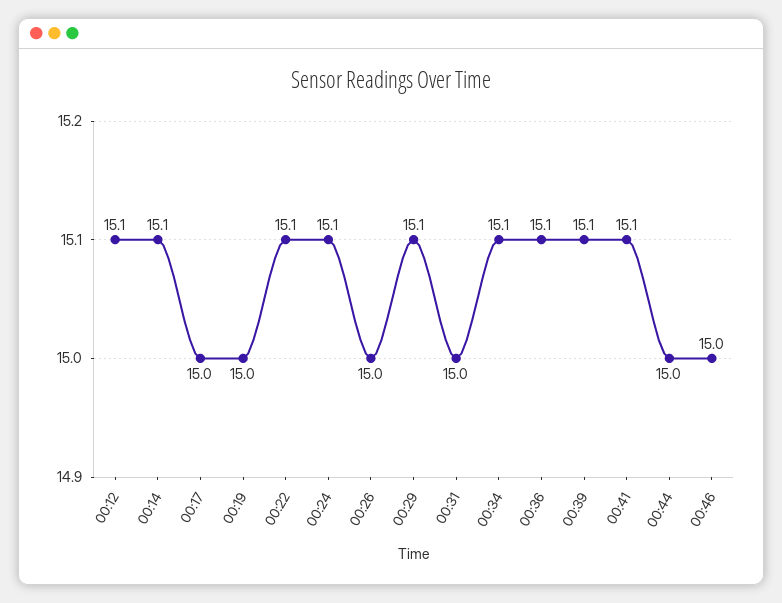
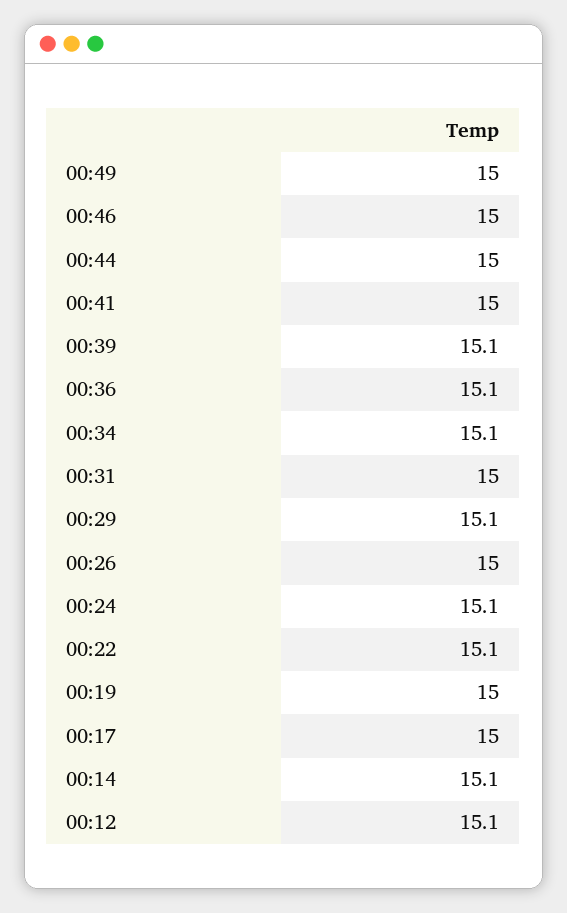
00:41: 15.1 -> 15
00:49: none -> 15

